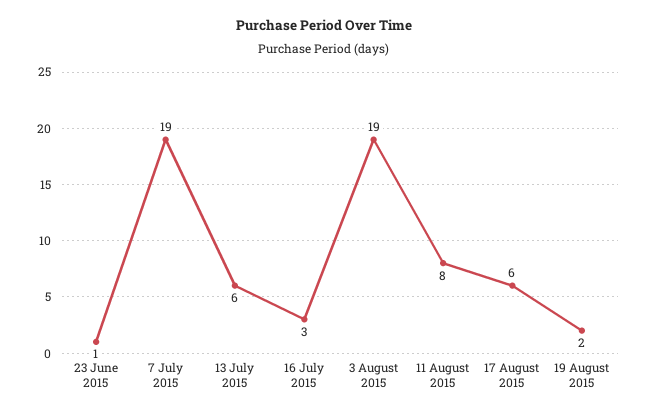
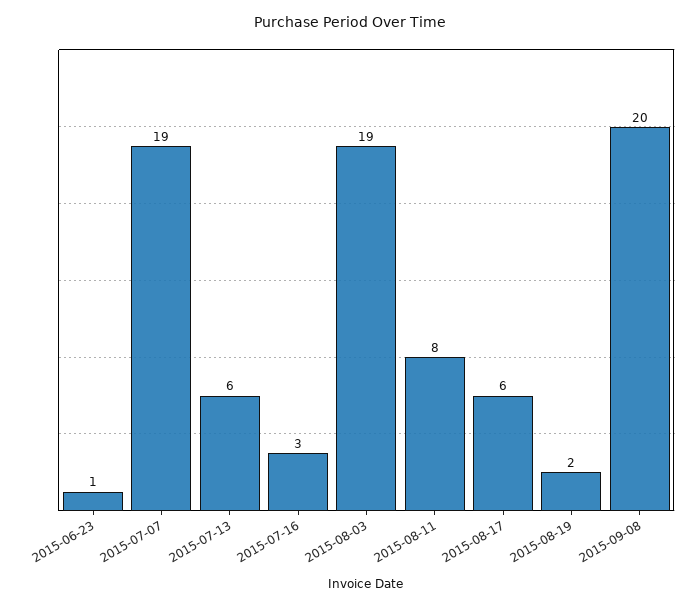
2015-09-08: none -> 20

